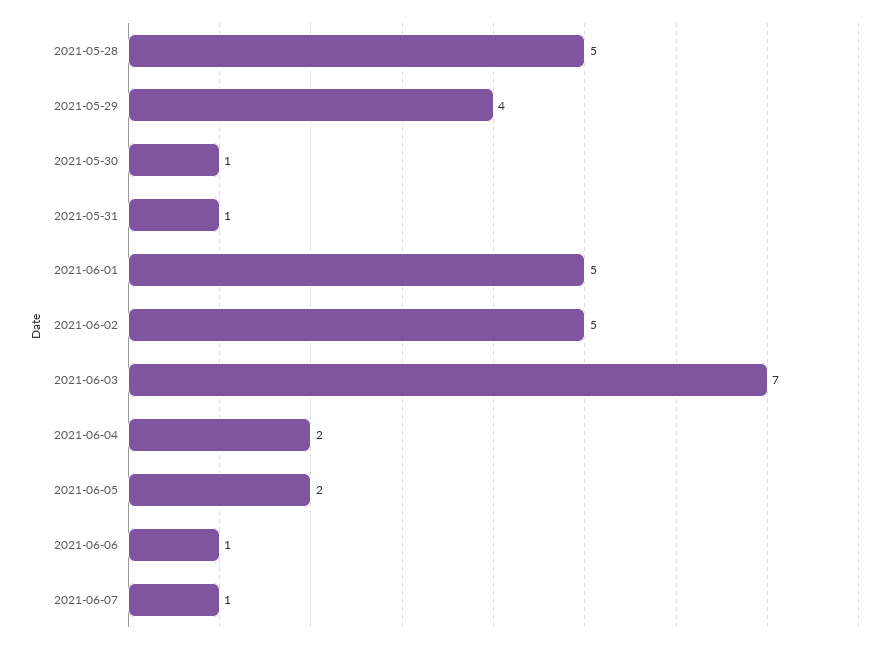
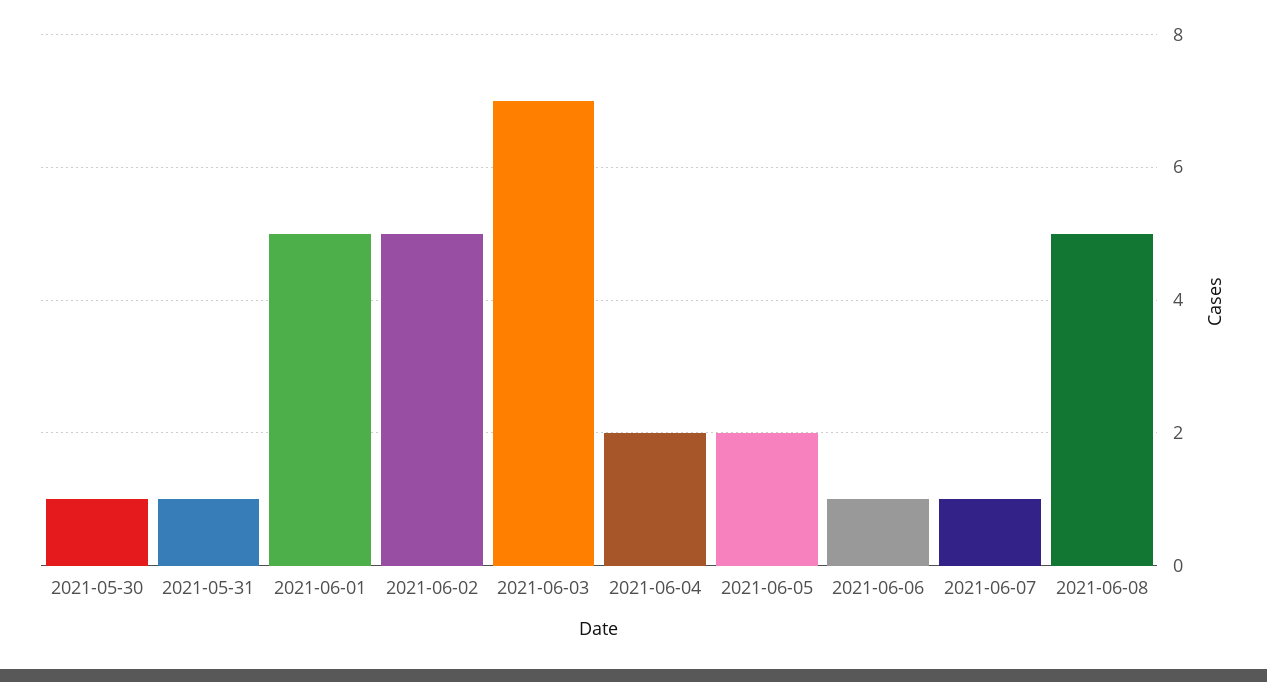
2021-05-28: 5 -> none
2021-05-29: 4 -> none
2021-06-08: none -> 5

